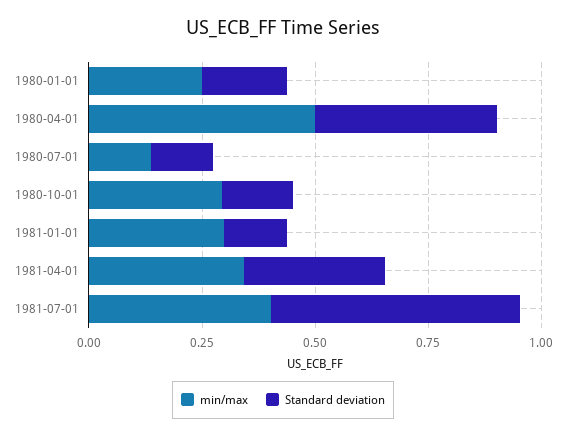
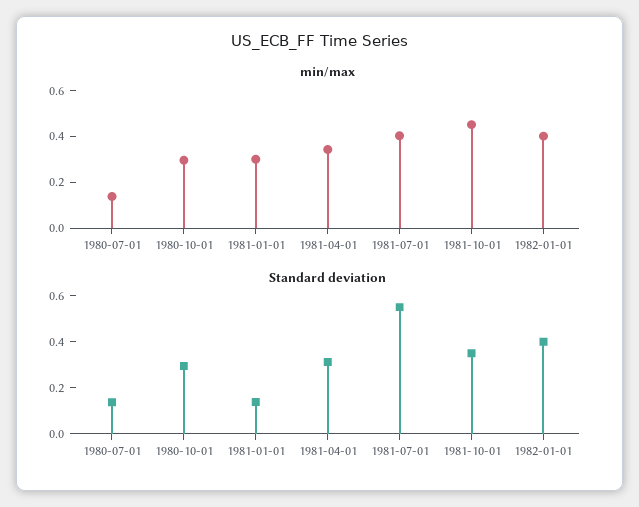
min/max, 1980-01-01: 0.25 -> none
Standard deviation, 1980-01-01: 0.2 -> none
min/max, 1980-04-01: 0.5 -> none
Standard deviation, 1980-04-01: 0.4 -> none
Standard deviation, 1980-10-01: 0.15 -> 0.3
min/max, 1981-10-01: none -> 0.45
min/max, 1982-01-01: none -> 0.4
Standard deviation, 1981-10-01: none -> 0.35
Standard deviation, 1982-01-01: none -> 0.4

